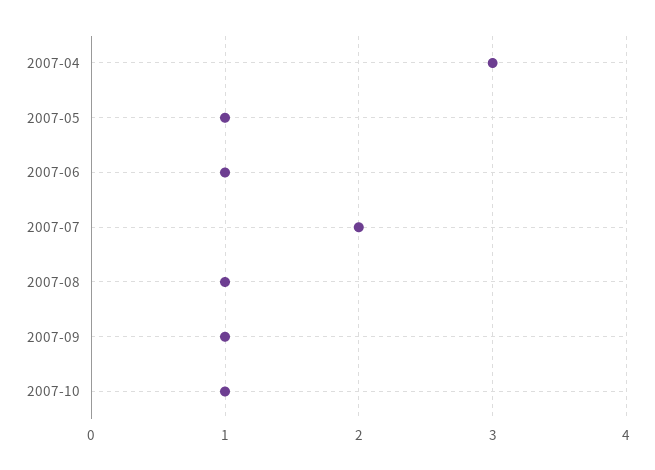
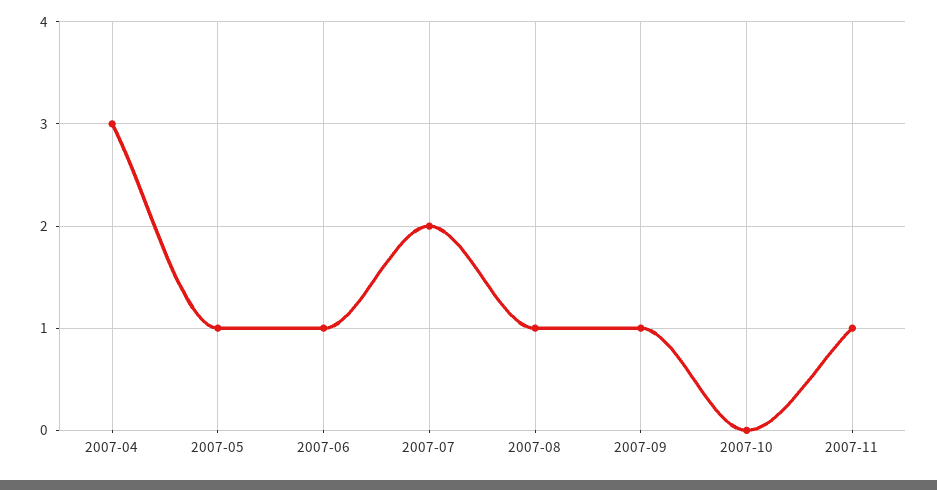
2007-10: 1 -> 0
2007-11: none -> 1

